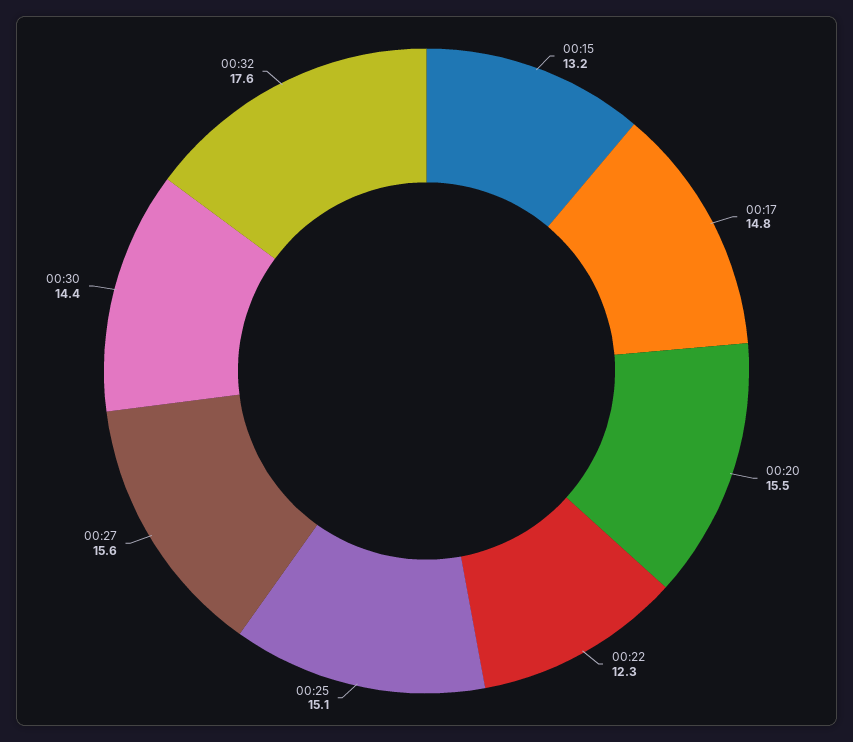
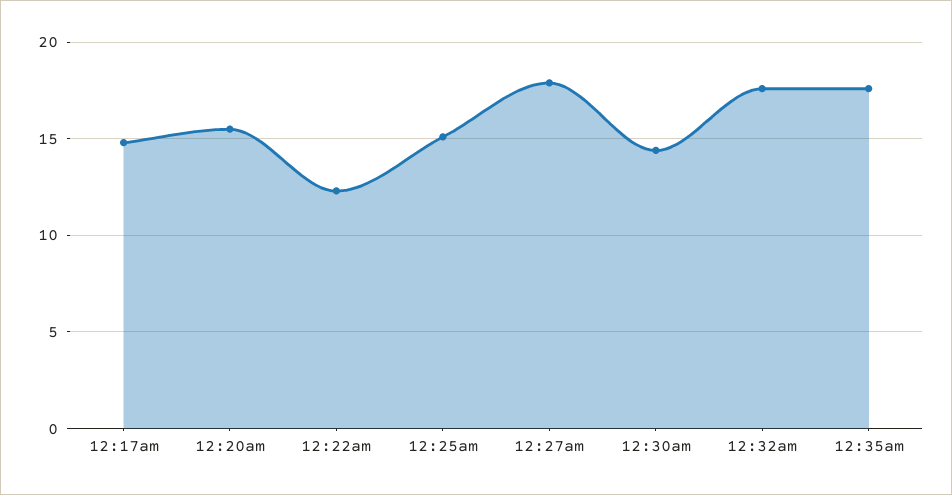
00:15: 13.2 -> none
00:27: 15.6 -> 18
12:35am: none -> 17.5

